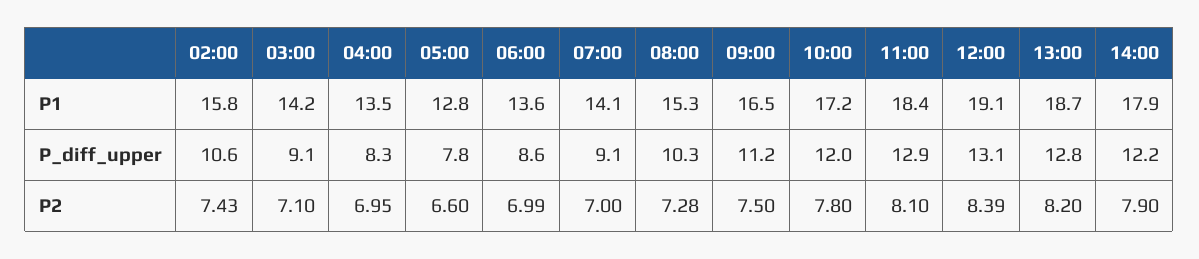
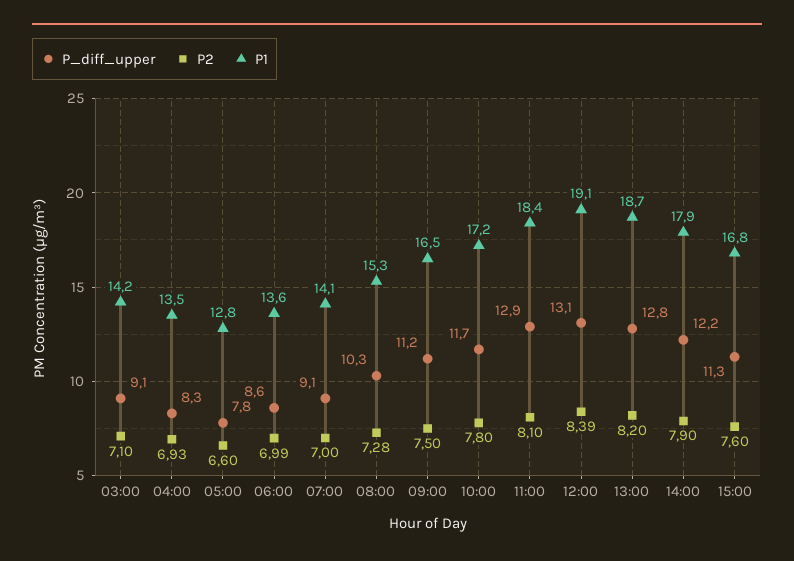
P1, 02:00: 15.8 -> none
P_diff_upper, 02:00: 10.6 -> none
P_diff_upper, 10:00: 12 -> 11.7
P2, 02:00: 7.43 -> none
P2, 04:00: 6.95 -> 6.93
P_diff_upper, 15:00: none -> 11.3
P2, 15:00: none -> 7.6
P1, 15:00: none -> 16.8

